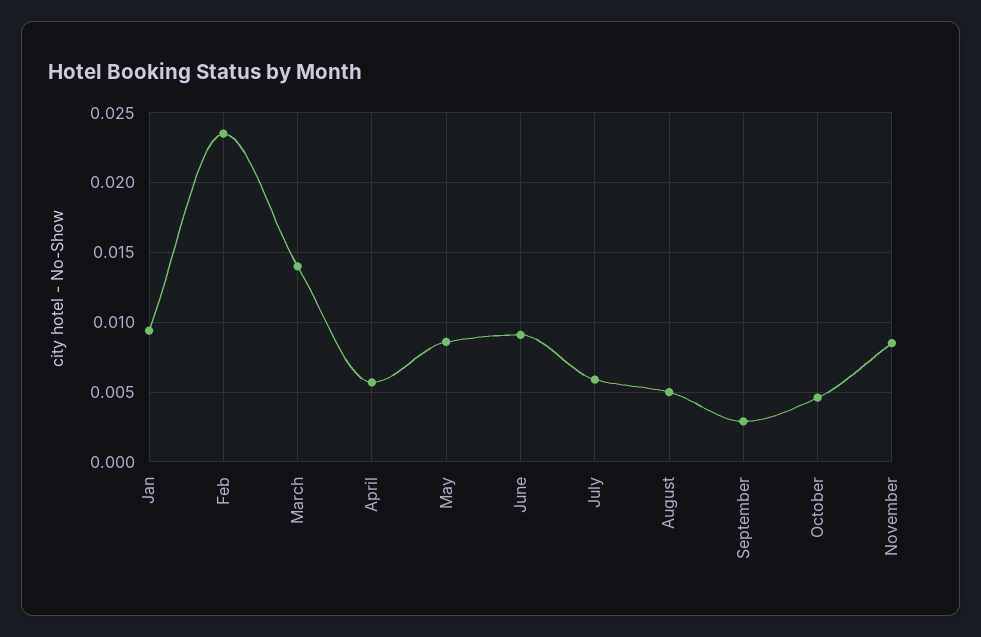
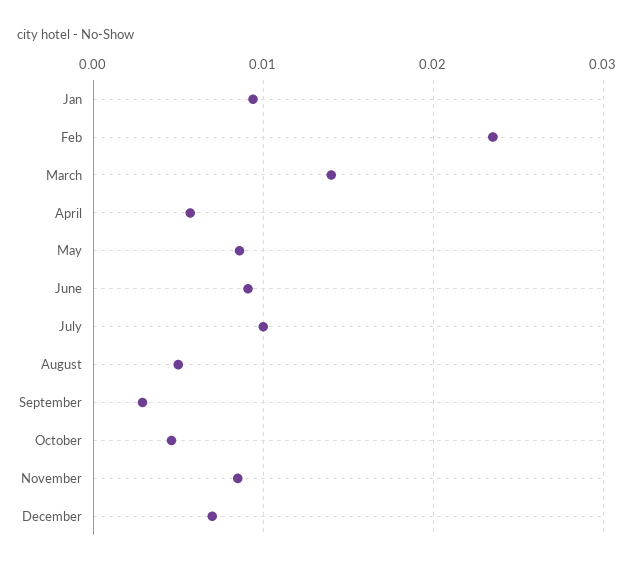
July: 0.006 -> 0.01
December: none -> 0.007

